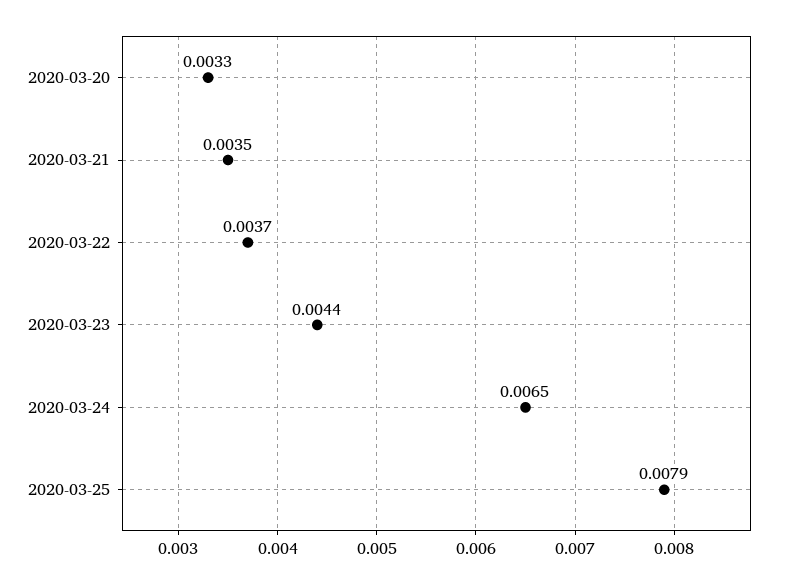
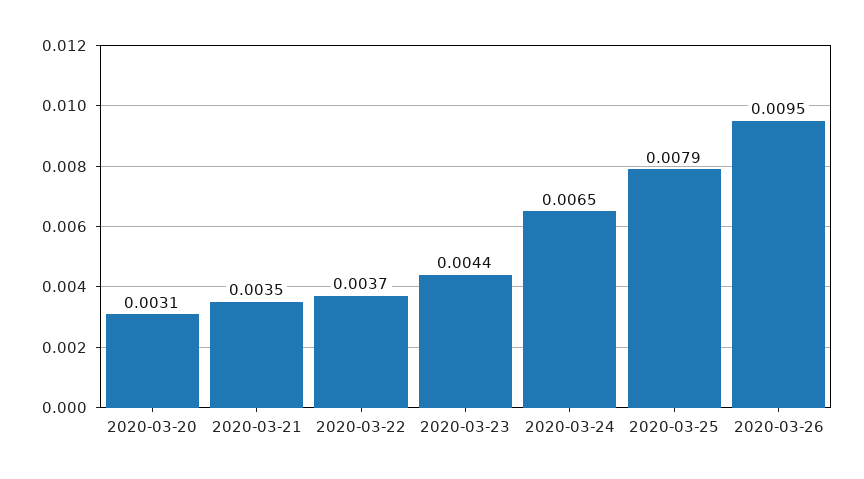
2020-03-20: 0.0033 -> 0.0031
2020-03-26: none -> 0.0095

